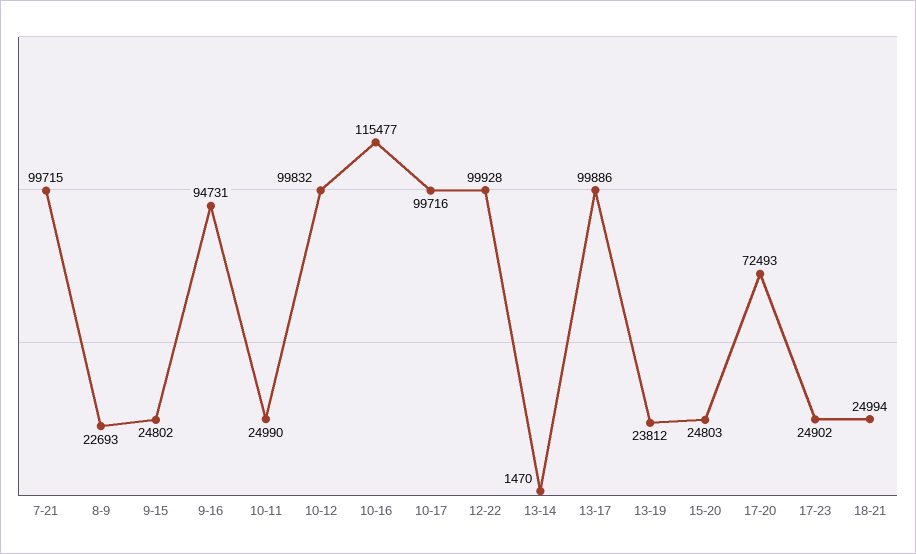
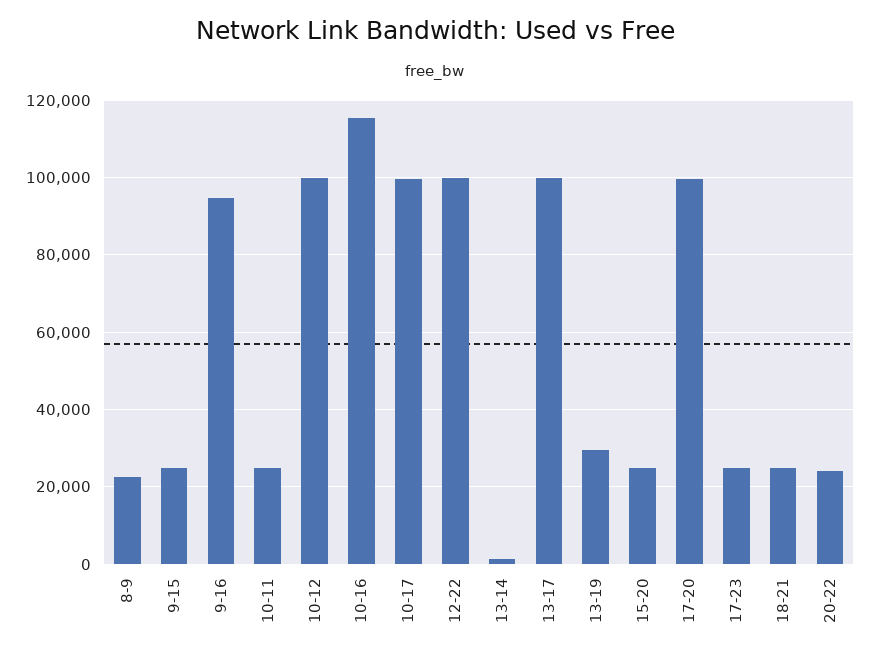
7-21: 99715 -> none
13-19: 23812 -> 30000
17-20: 72493 -> 100000
20-22: none -> 24000

